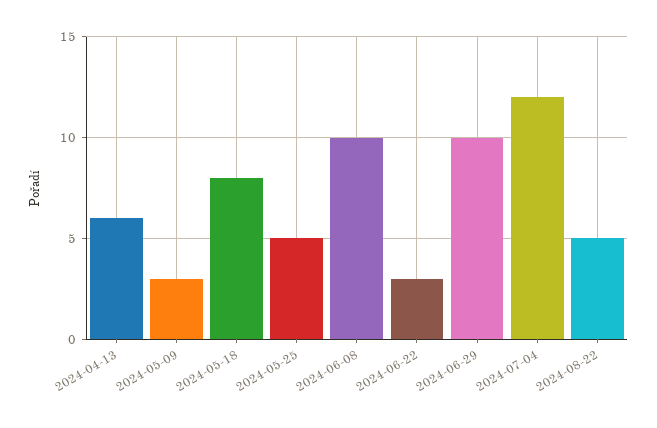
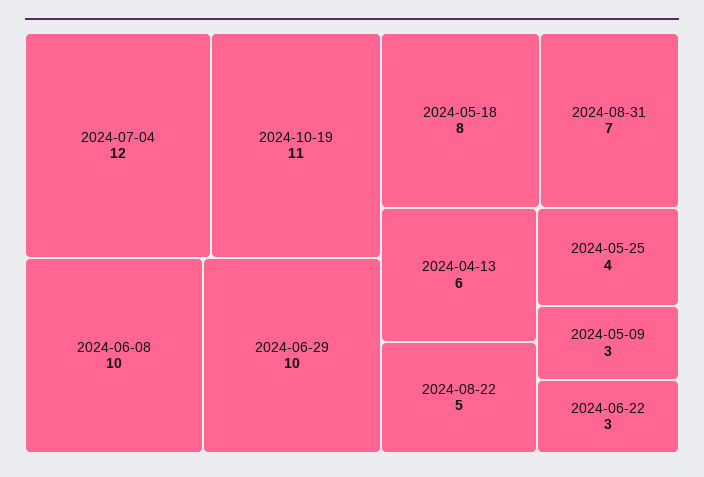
2024-05-25: 5 -> 4
2024-10-19: none -> 11
2024-08-31: none -> 7

